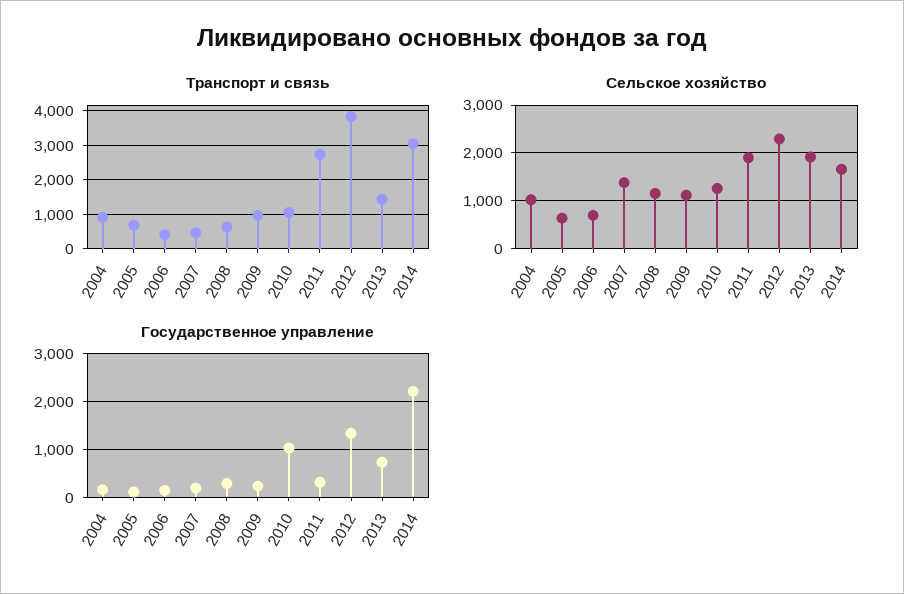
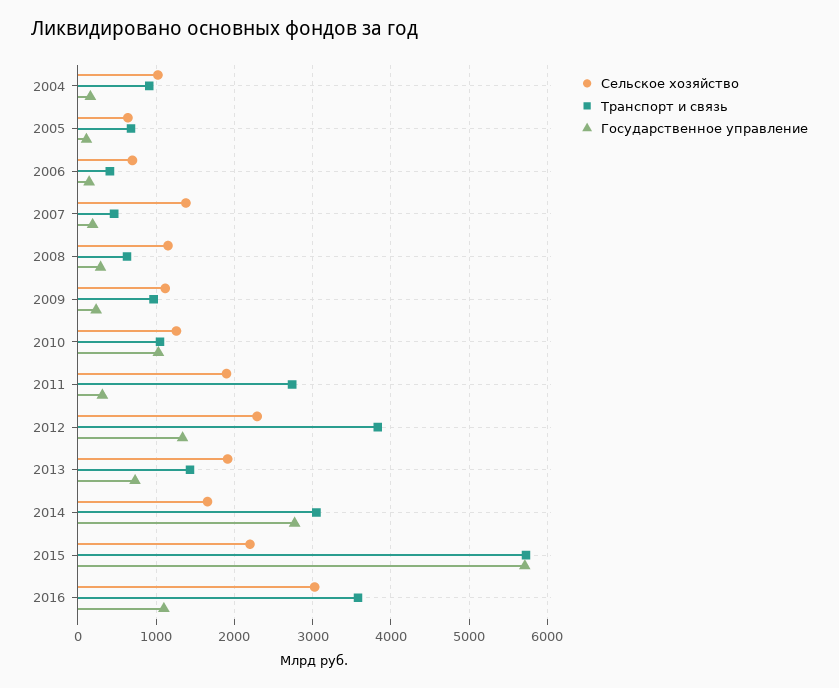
Государственное управление, 2014: 2200 -> 2800
Сельское хозяйство, 2015: none -> 2200
Транспорт и связь, 2015: none -> 5700
Государственное управление, 2015: none -> 5700
Сельское хозяйство, 2016: none -> 3000
Транспорт и связь, 2016: none -> 3600
Государственное управление, 2016: none -> 1100

